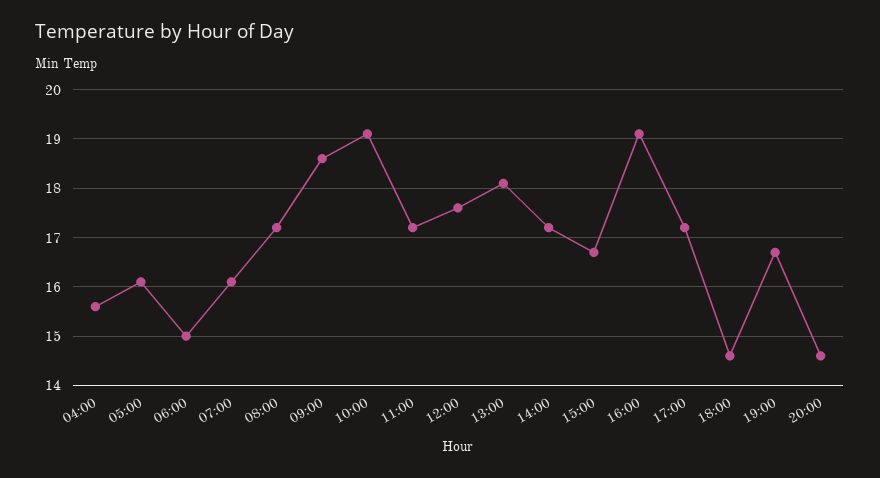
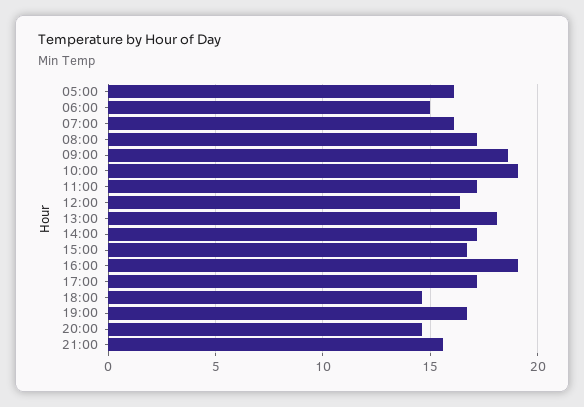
04:00: 15.5 -> none
12:00: 17.5 -> 16.5
21:00: none -> 15.5

